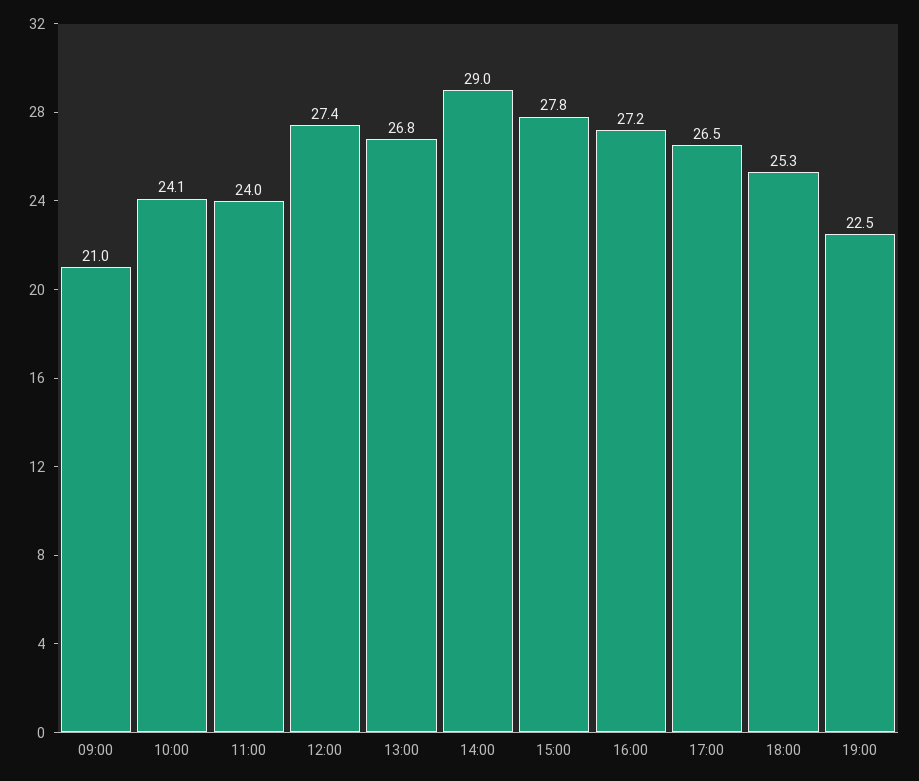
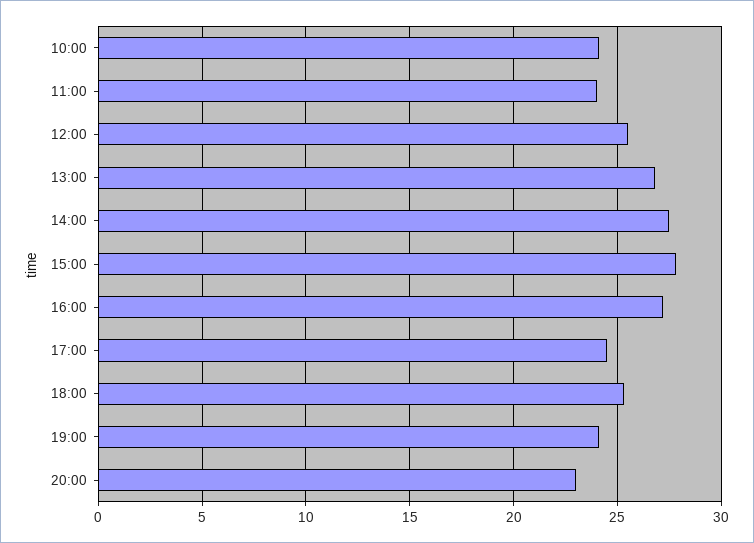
09:00: 21 -> none
12:00: 27.4 -> 25.5
14:00: 29 -> 27.5
17:00: 26.5 -> 24.5
19:00: 22.5 -> 24
20:00: none -> 23

